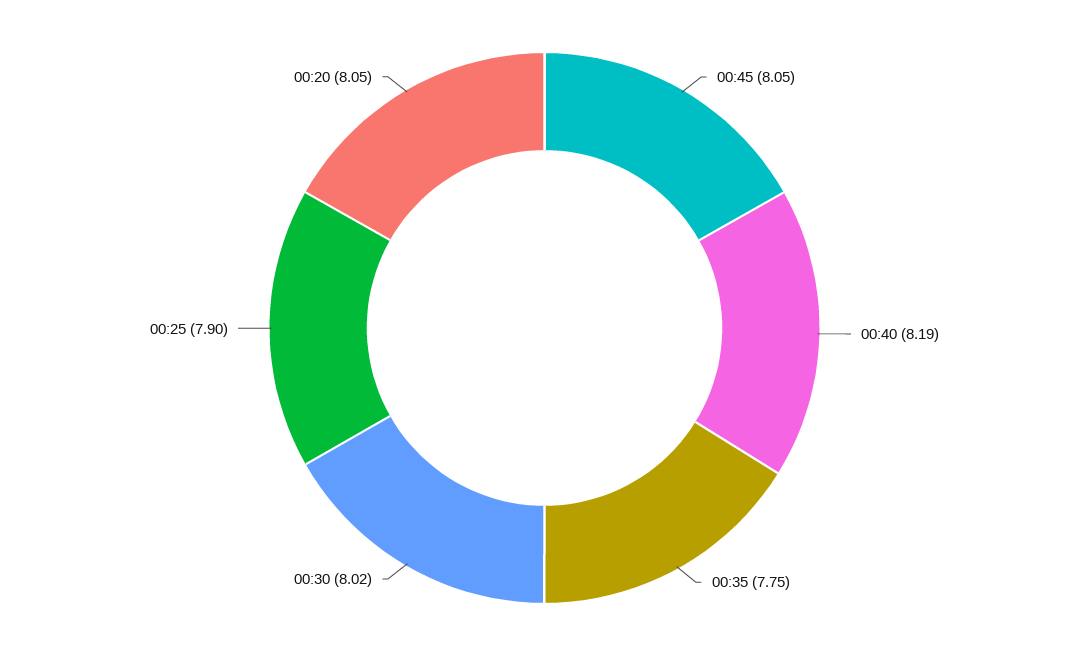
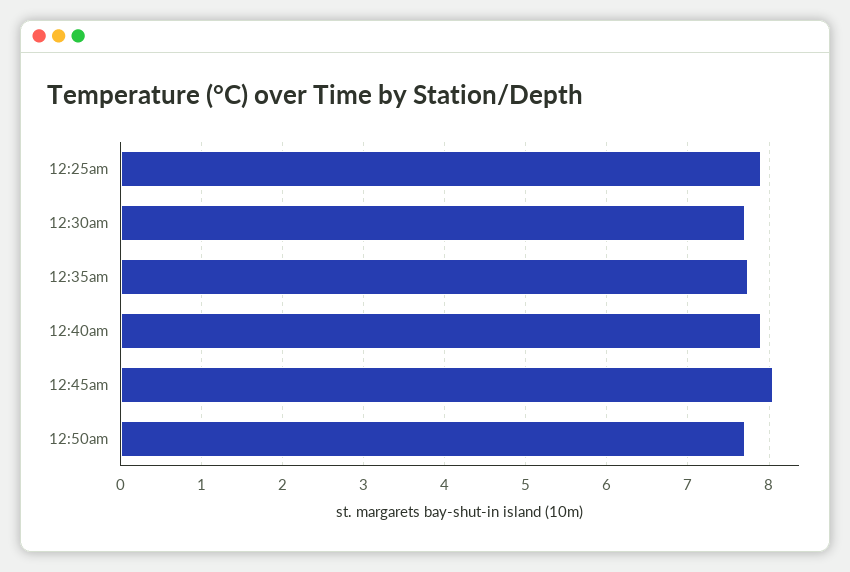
00:40: 8.19 -> 7.9
00:30: 8.02 -> 7.7
00:20: 8.05 -> none
12:50am: none -> 7.7

